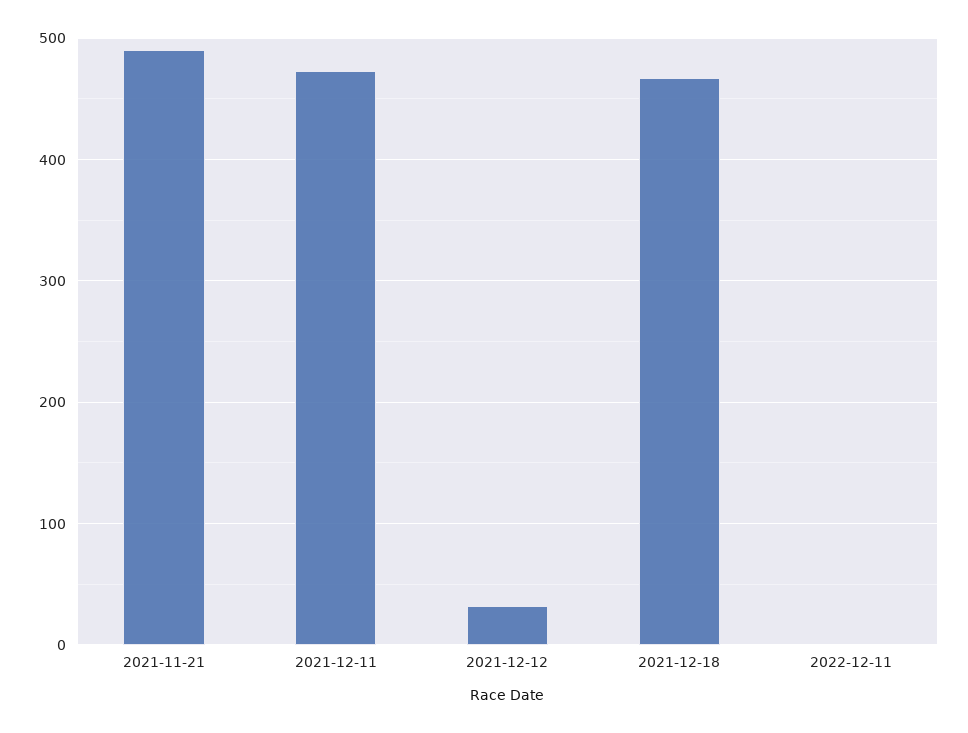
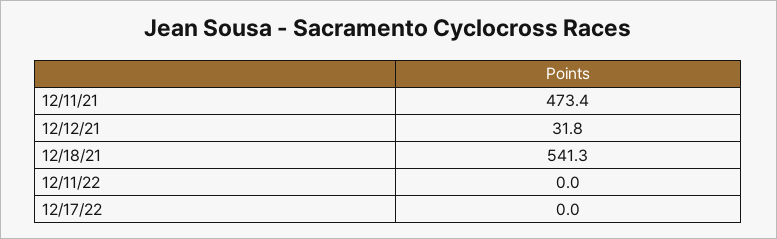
2021-11-21: 490 -> none
2021-12-18: 470 -> 541.3
12/17/22: none -> 0

